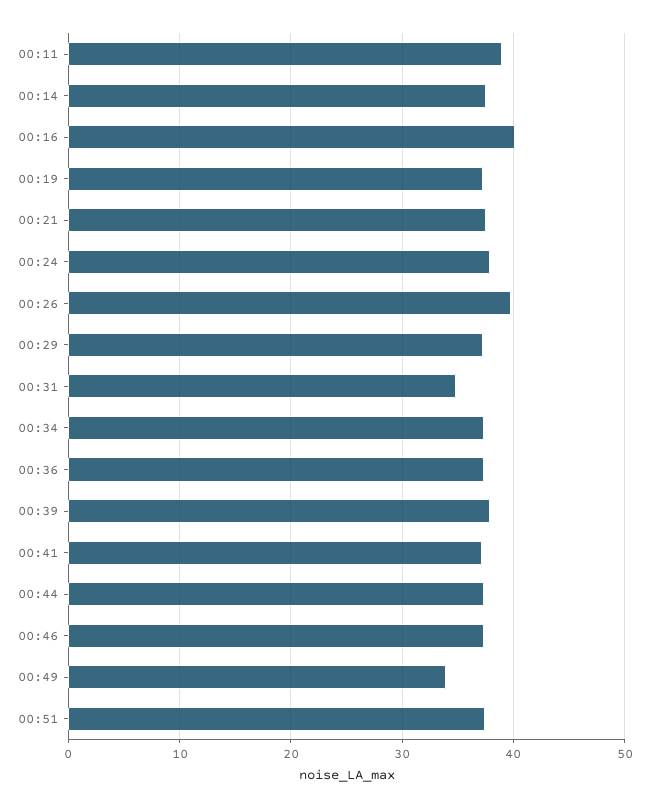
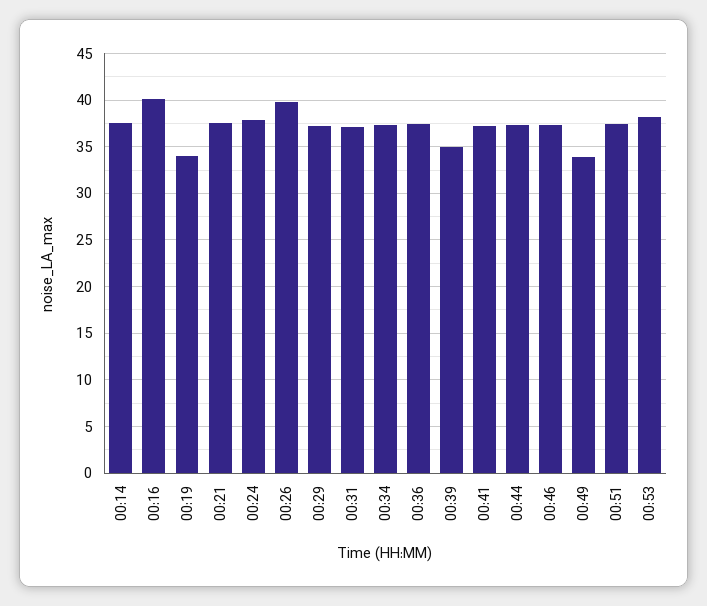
00:11: 39 -> none
00:19: 37 -> 34
00:31: 35 -> 37
00:39: 38 -> 35
00:53: none -> 38

